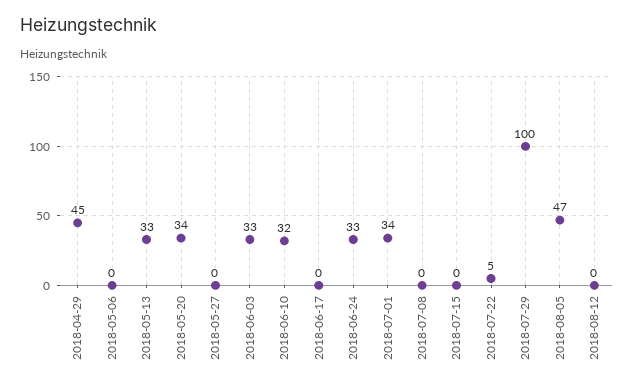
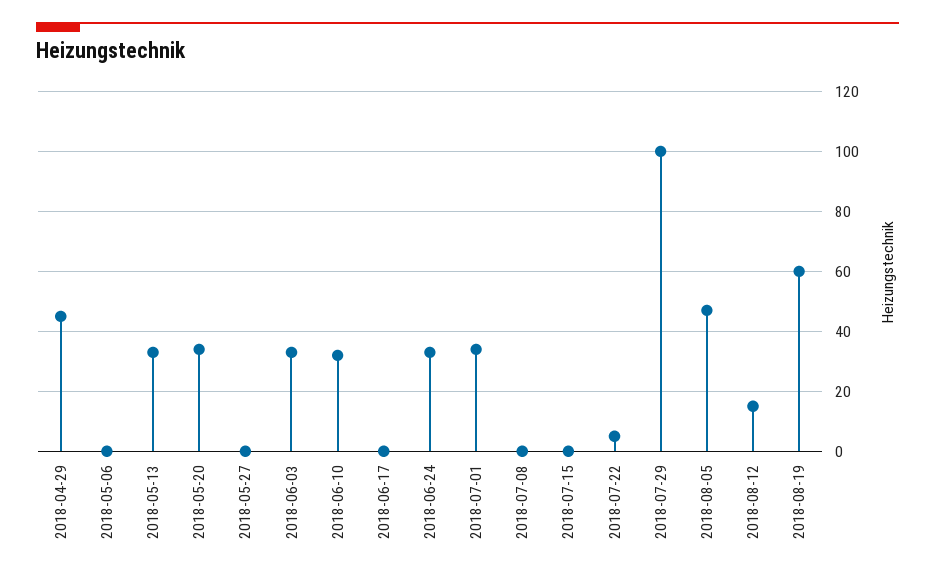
2018-08-12: 0 -> 15
2018-08-19: none -> 60

